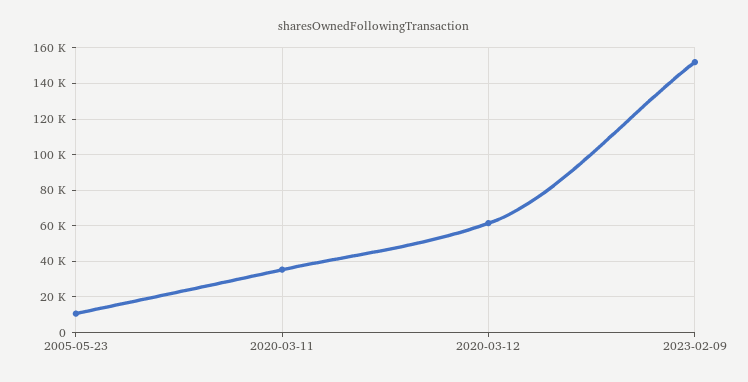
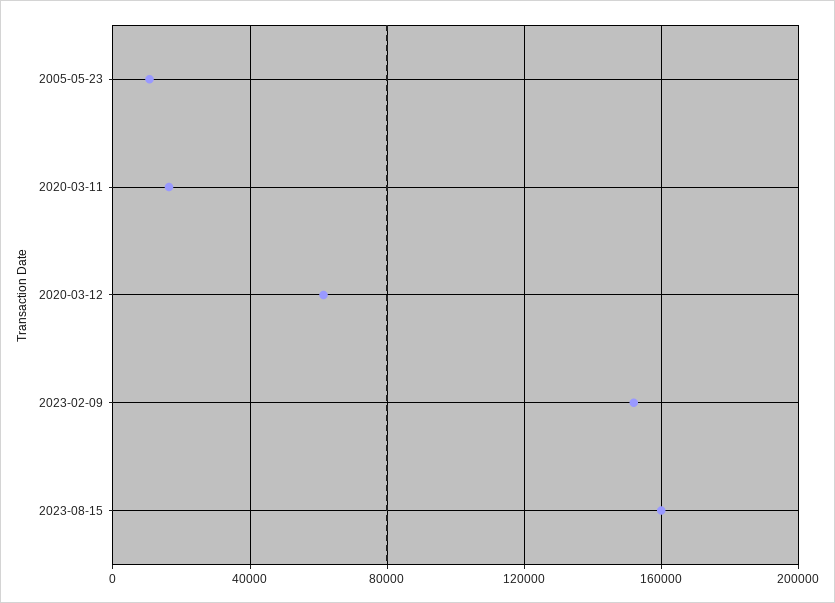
2020-03-11: 35000 -> 15000
2023-08-15: none -> 160000

